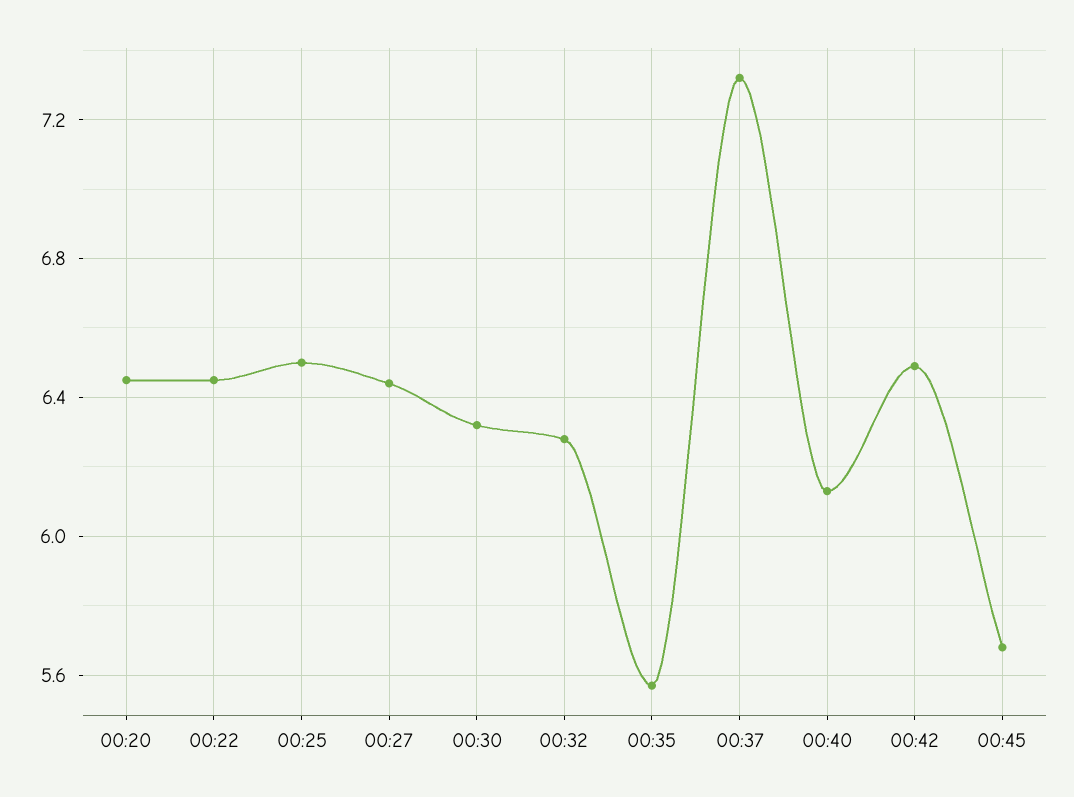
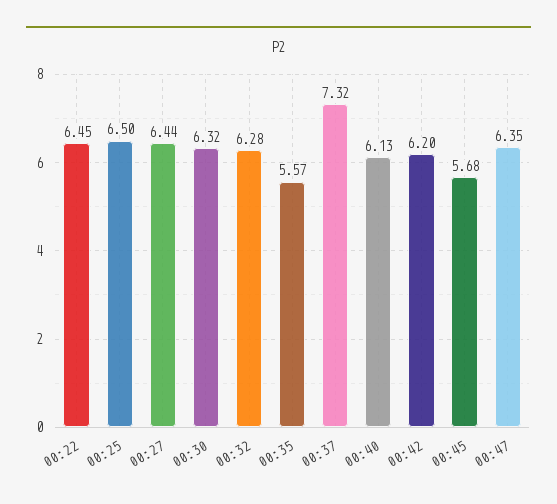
00:20: 6.45 -> none
00:42: 6.5 -> 6.2
00:47: none -> 6.35

